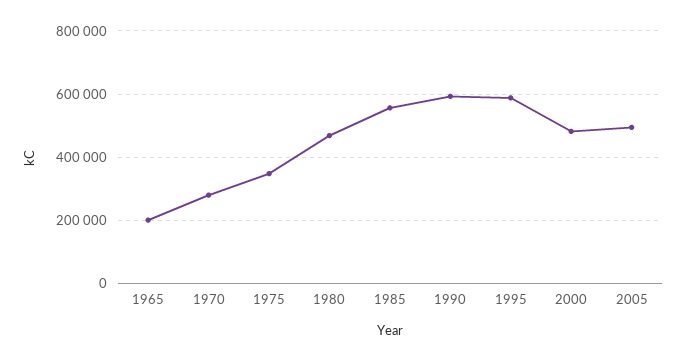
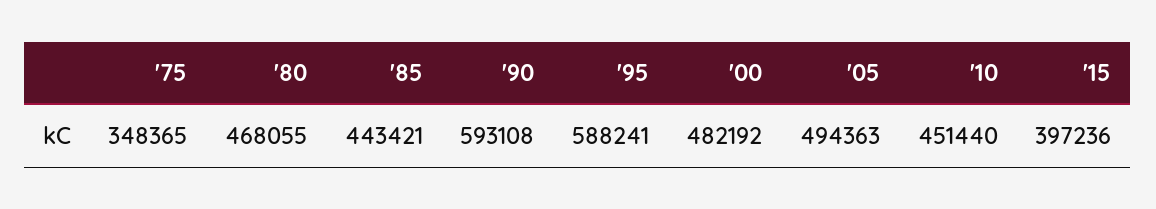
1965: 200000 -> none
1970: 280000 -> none
1985: 560000 -> 443421
'10: none -> 451440
'15: none -> 397236

